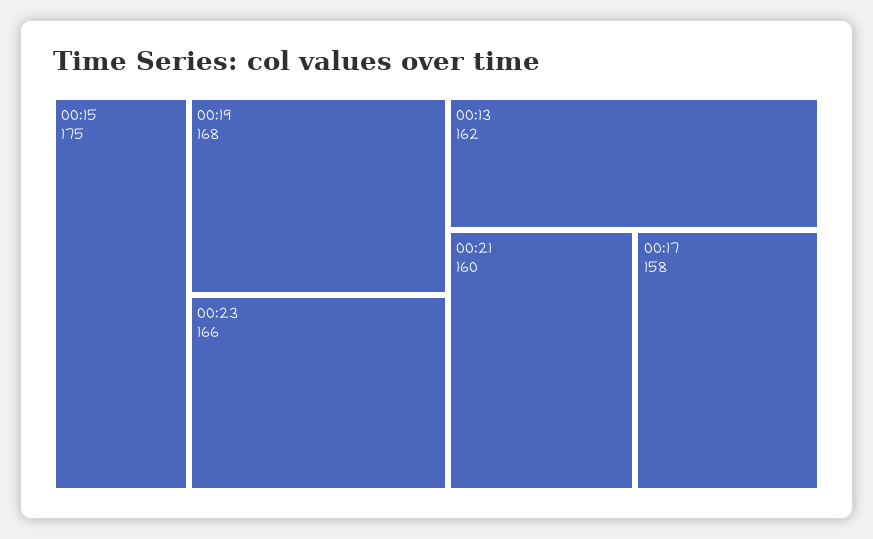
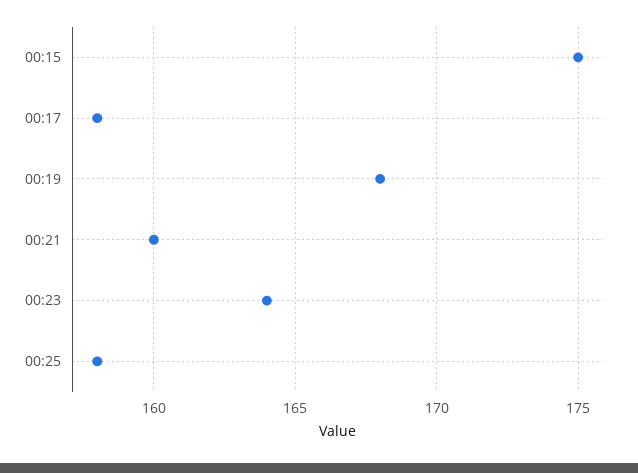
00:23: 166 -> 164
00:13: 162 -> none
00:25: none -> 158

